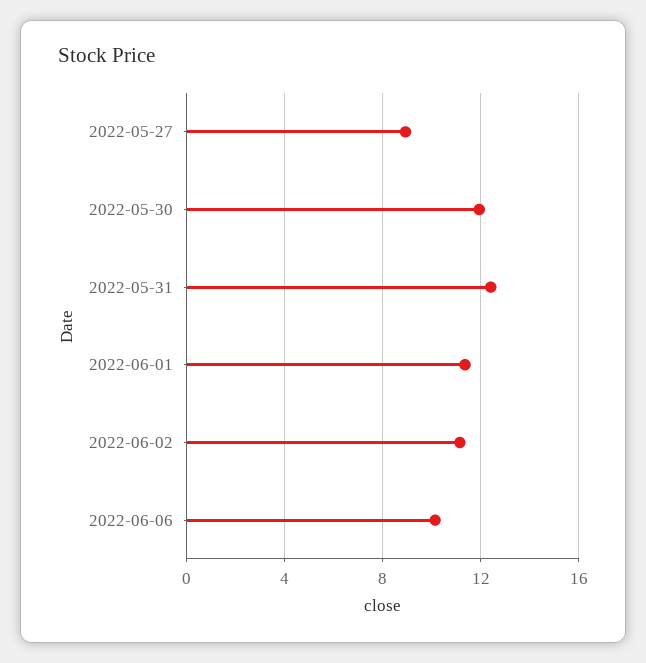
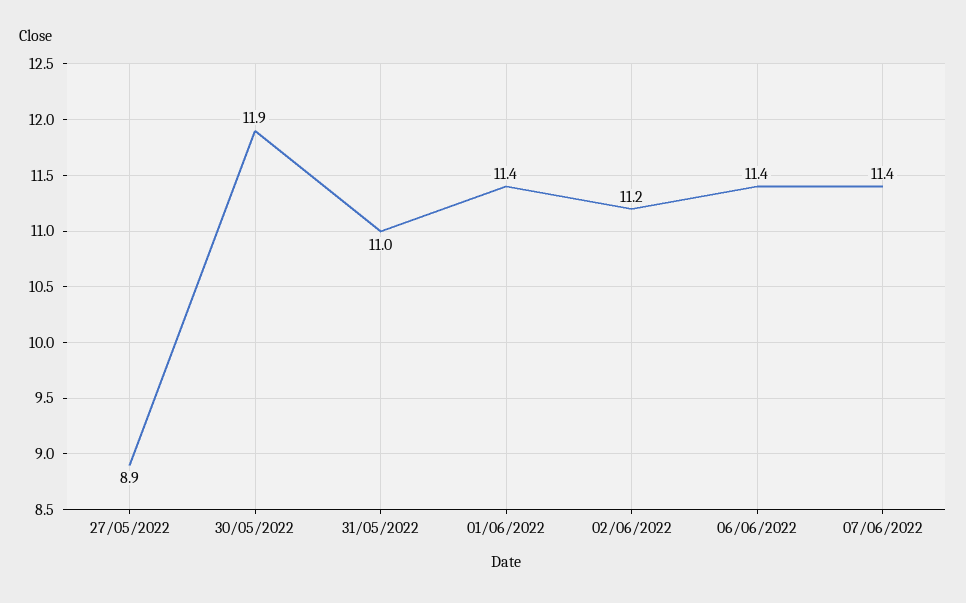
2022-05-31: 12.5 -> 11
2022-06-06: 10 -> 11.4
07/06/2022: none -> 11.4

